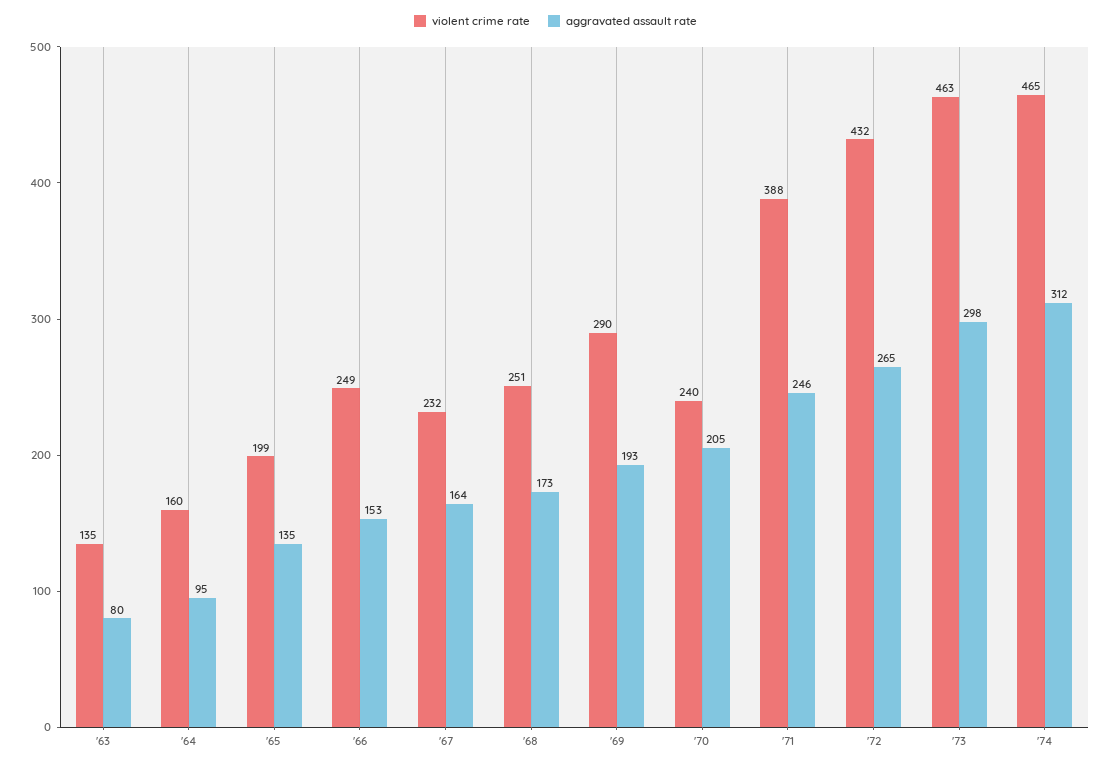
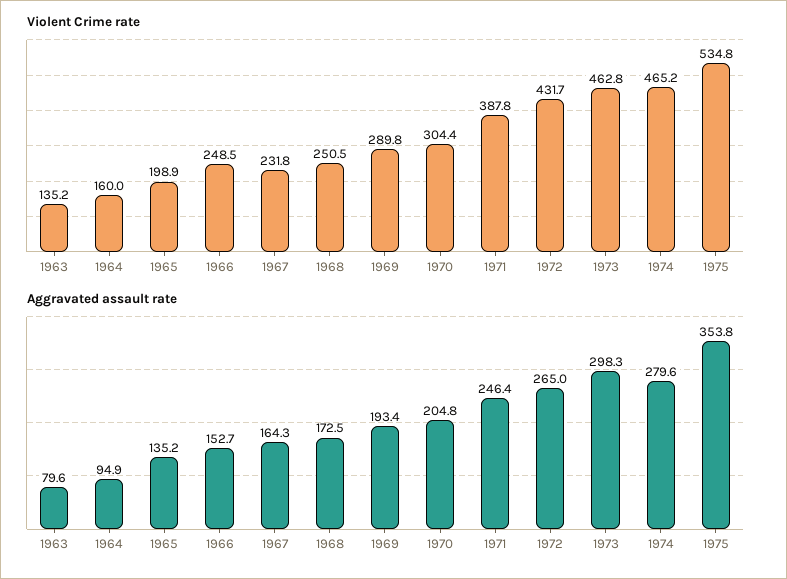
violent crime rate, '70: 240 -> 304.4
aggravated assault rate, '74: 312 -> 279.6
violent crime rate, 1975: none -> 534.8
aggravated assault rate, 1975: none -> 353.8

